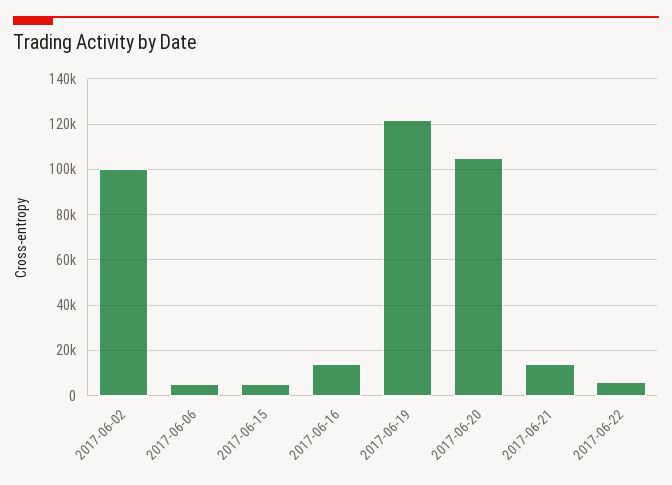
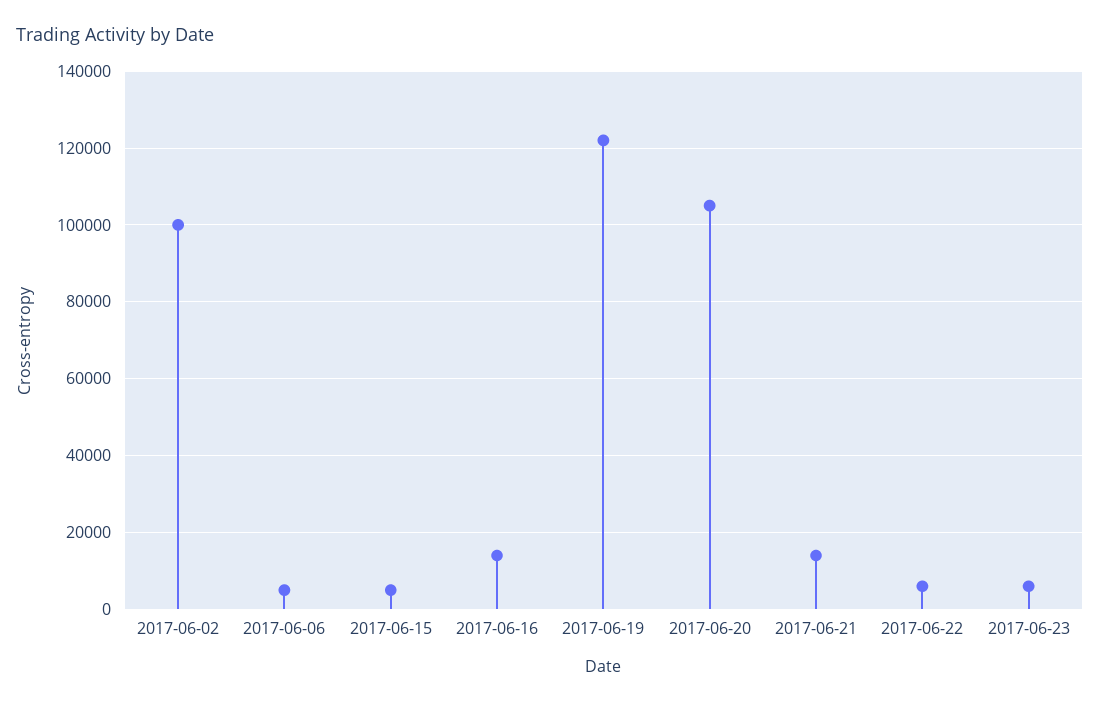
2017-06-23: none -> 6000

